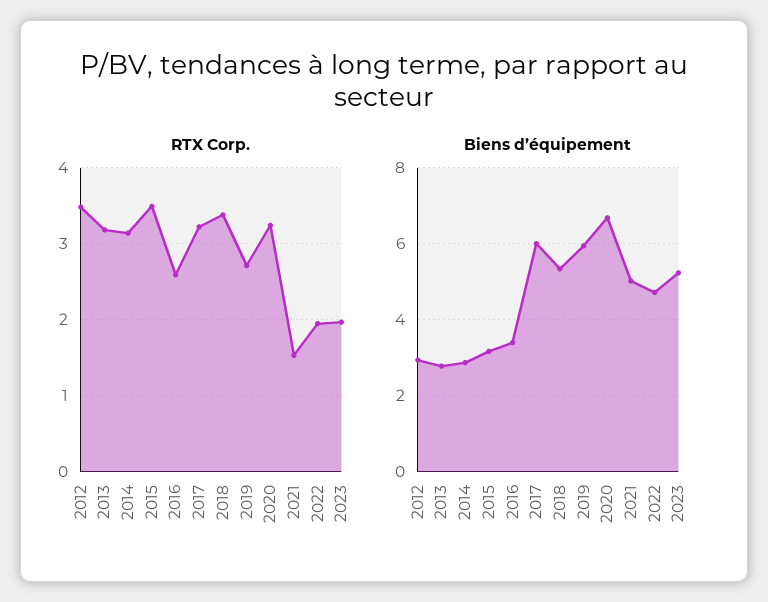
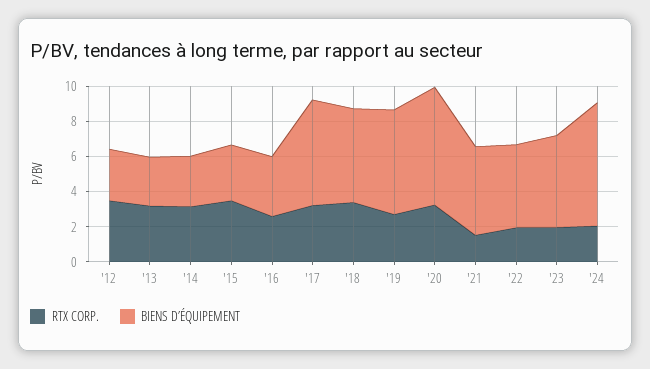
RTX Corp., '24: none -> 2
Biens d’équipement, '24: none -> 7

